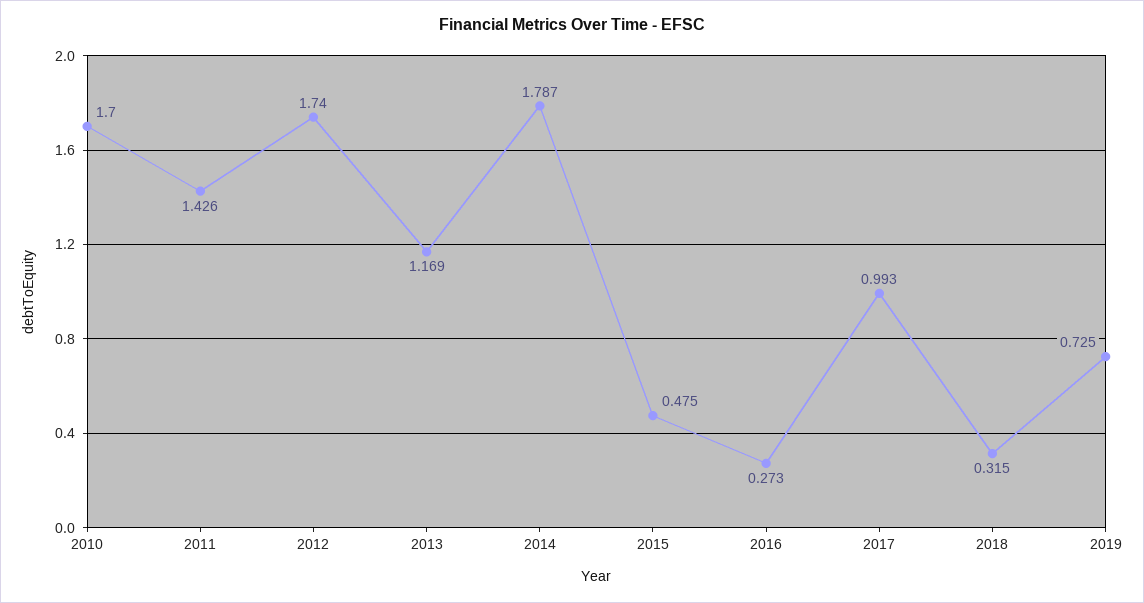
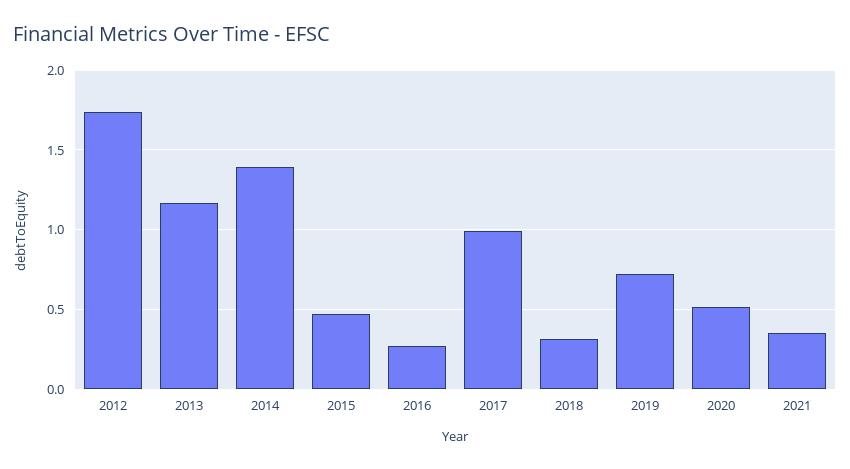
2010: 1.7 -> none
2011: 1.426 -> none
2014: 1.787 -> 1.4
2020: none -> 0.5
2021: none -> 0.35

